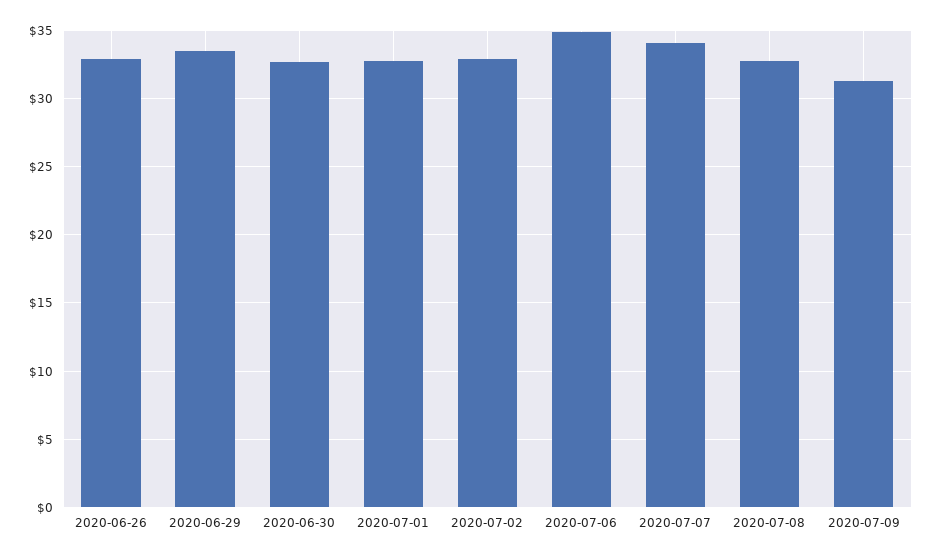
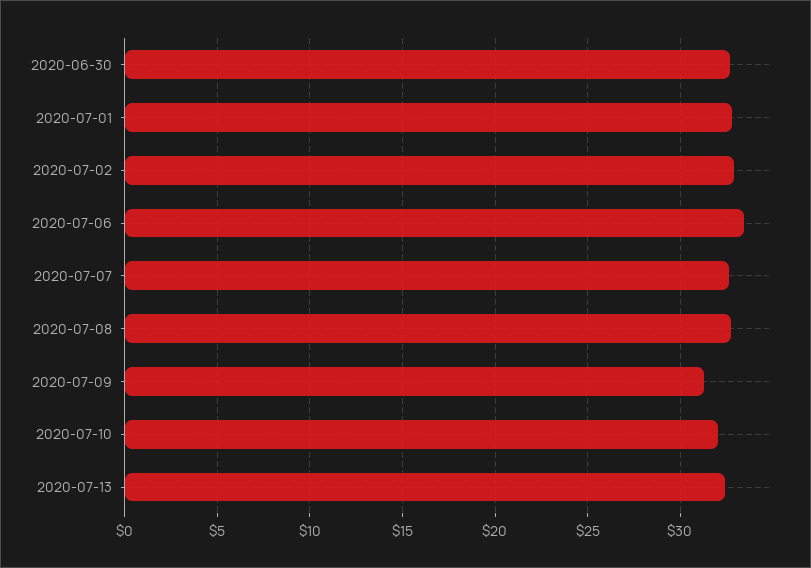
2020-06-26: 33 -> none
2020-06-29: 33.5 -> none
2020-07-06: 35 -> 33.5
2020-07-07: 34 -> 32.5
2020-07-10: none -> 32
2020-07-13: none -> 32.5

